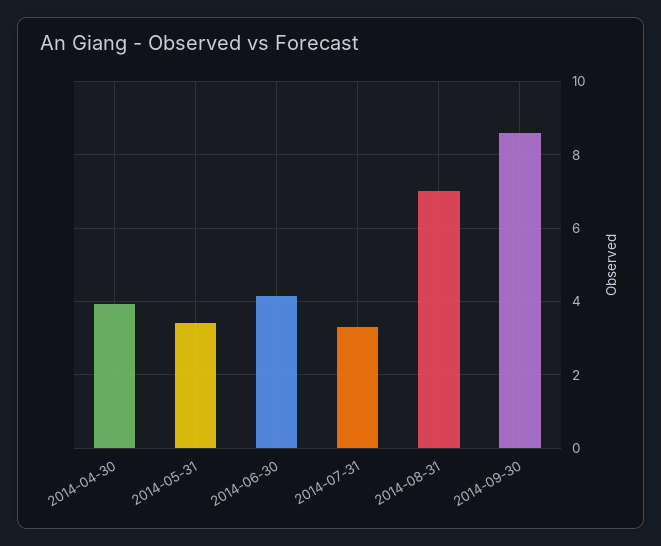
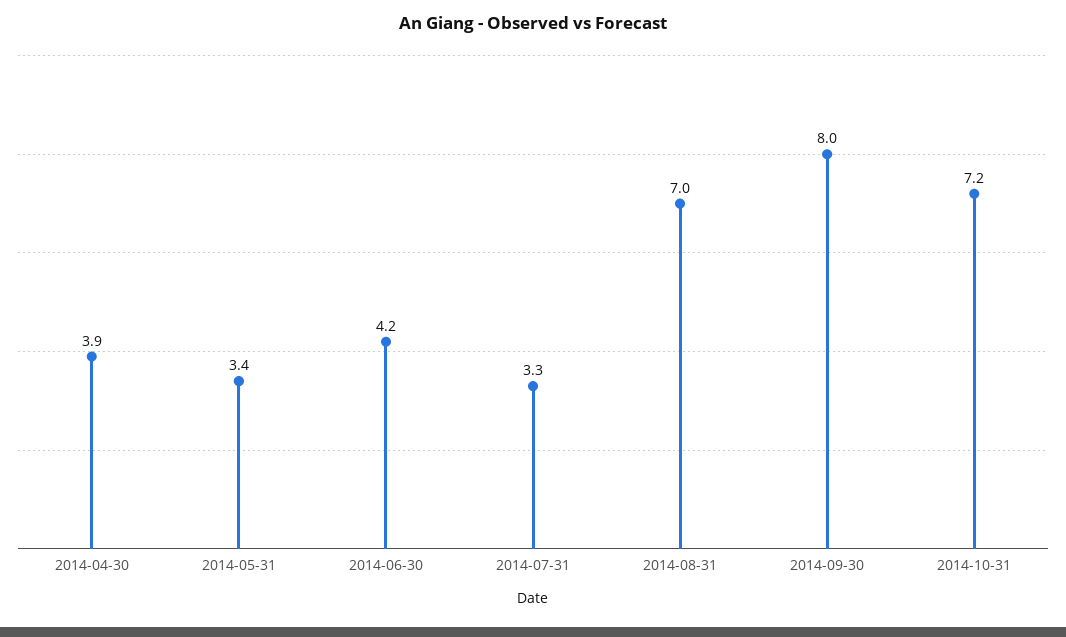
2014-09-30: 8.6 -> 8
2014-10-31: none -> 7.2

